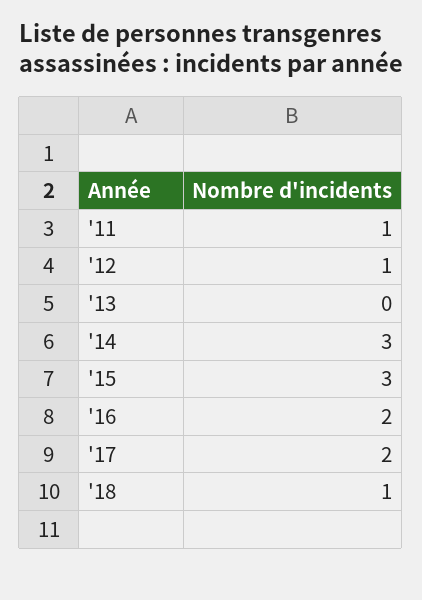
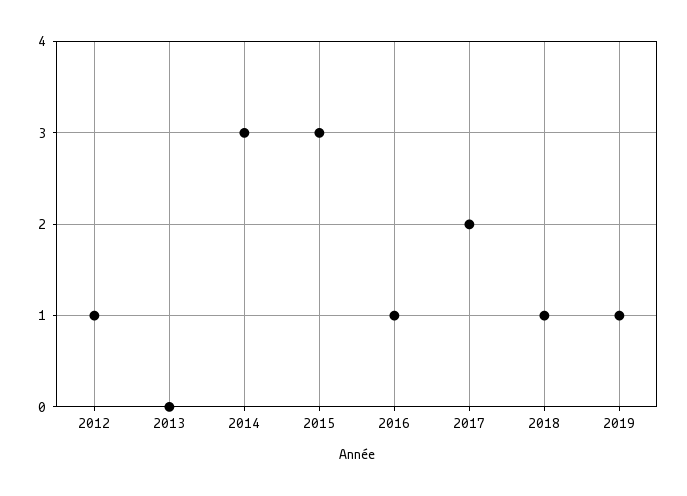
'11: 1 -> none
'16: 2 -> 1
2019: none -> 1

